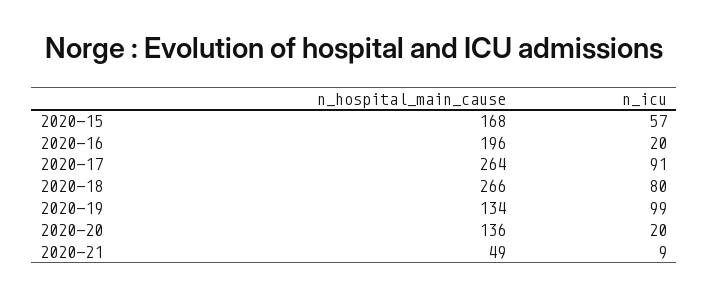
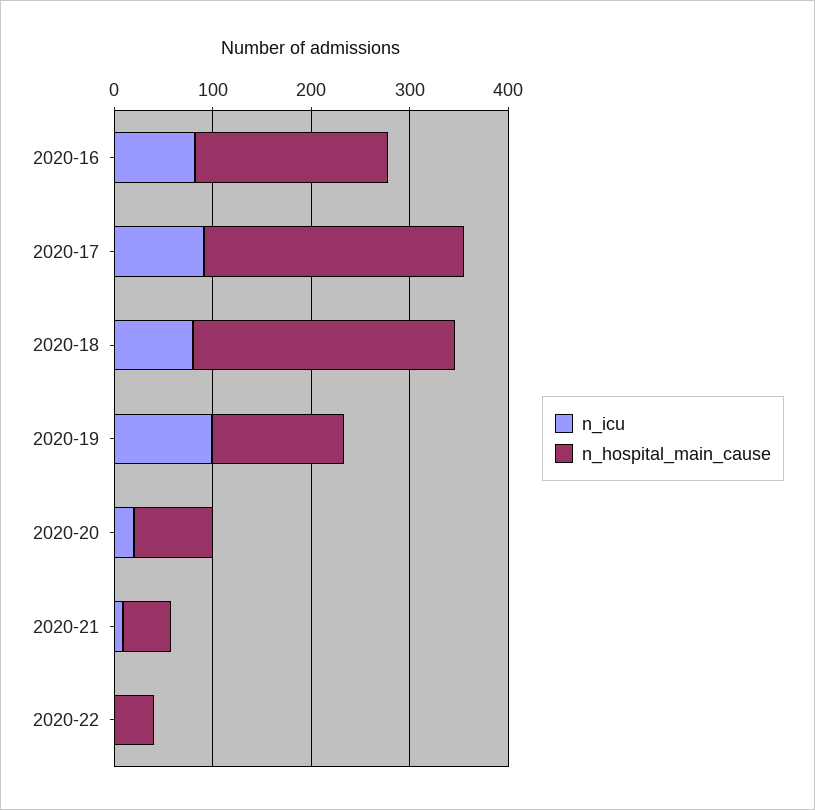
n_hospital_main_cause, 2020-15: 168 -> none
n_icu, 2020-15: 57 -> none
n_icu, 2020-16: 20 -> 80
n_hospital_main_cause, 2020-20: 136 -> 80
n_icu, 2020-22: none -> 0
n_hospital_main_cause, 2020-22: none -> 40

